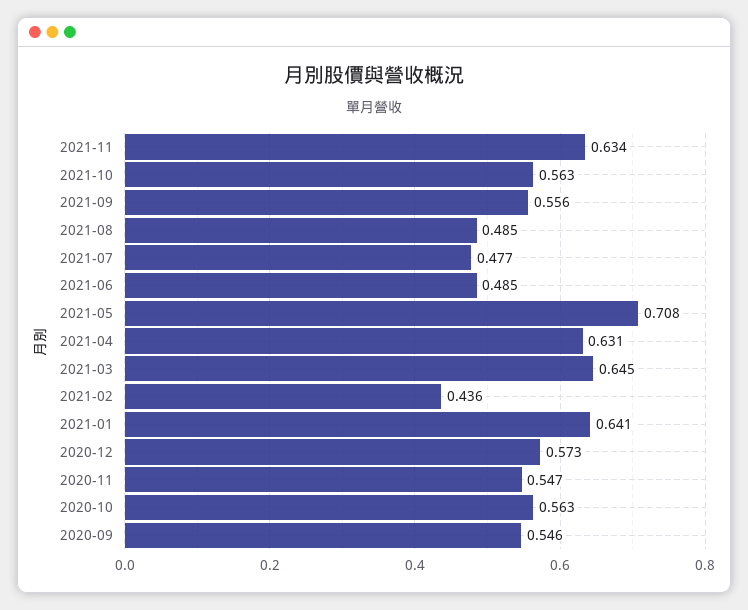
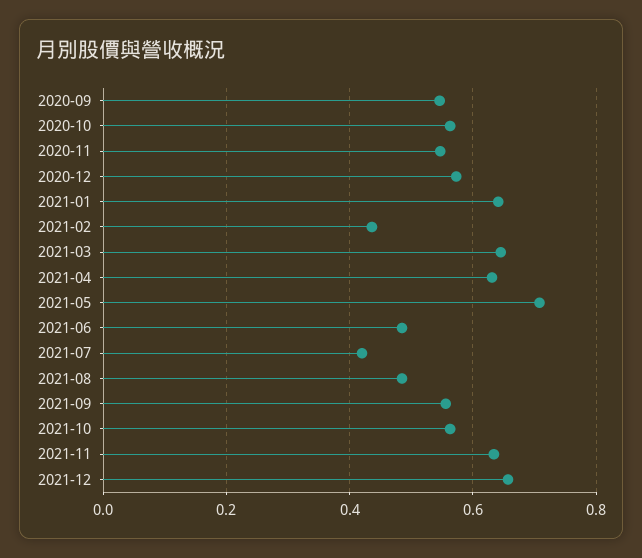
2021-07: 0.477 -> 0.42
2021-12: none -> 0.66

